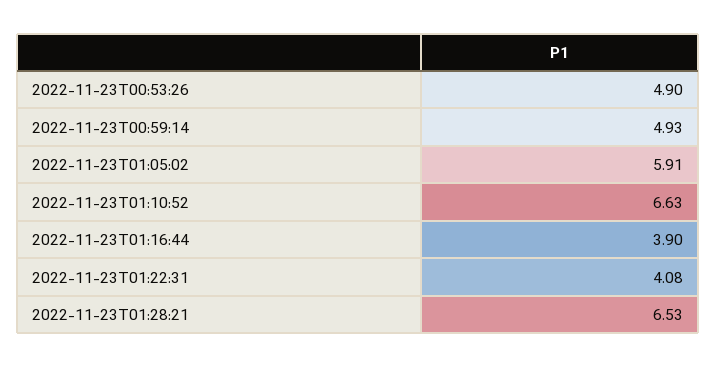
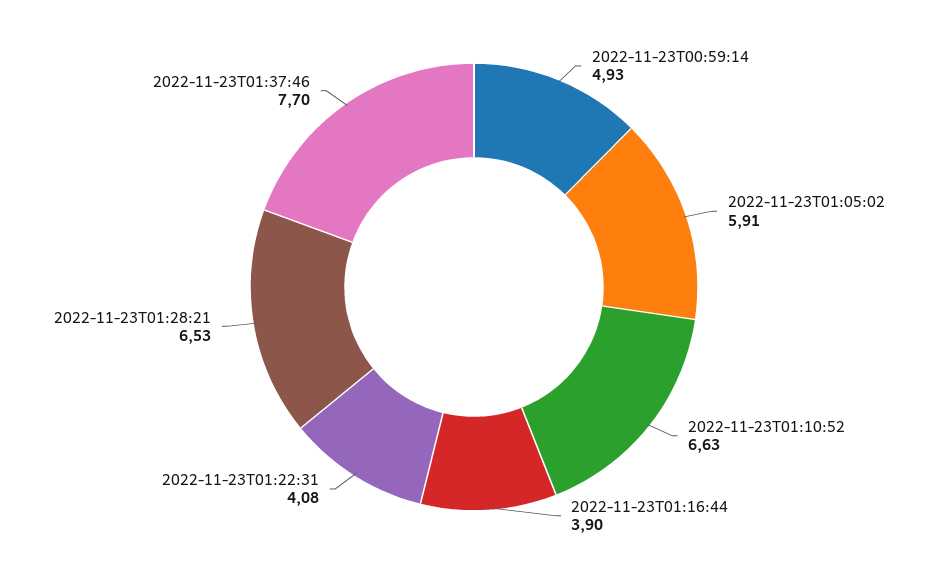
2022-11-23T00:53:26: 4.9 -> none
2022-11-23T01:37:46: none -> 7.7

